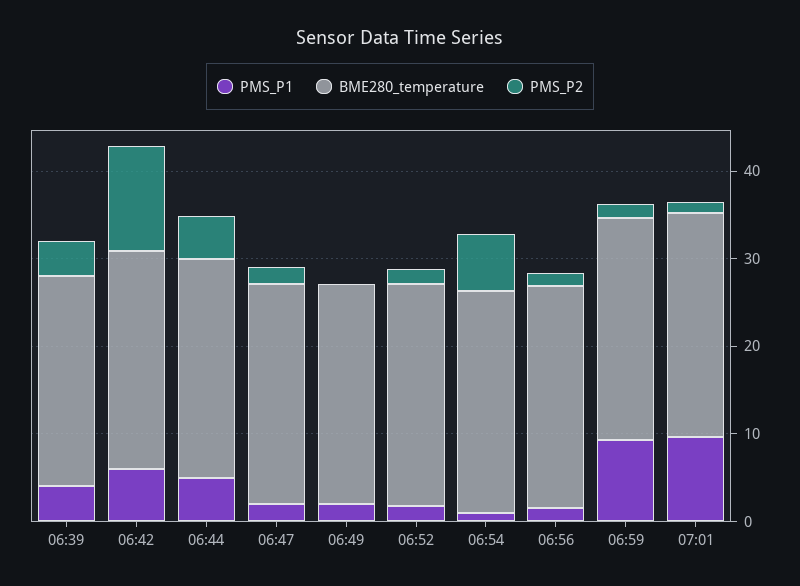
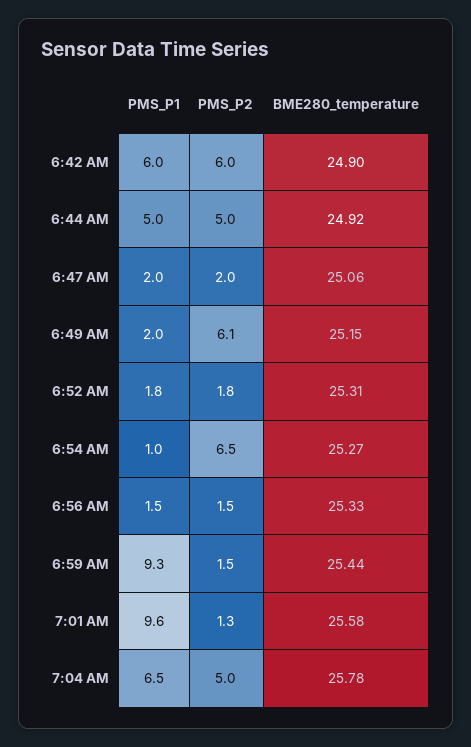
PMS_P1, 06:39: 4 -> none
BME280_temperature, 06:39: 24 -> none
PMS_P2, 06:39: 4 -> none
PMS_P2, 06:42: 12 -> 6
PMS_P2, 06:49: 0 -> 6.1
PMS_P1, 7:04 AM: none -> 6.5
PMS_P2, 7:04 AM: none -> 5
BME280_temperature, 7:04 AM: none -> 25.78

